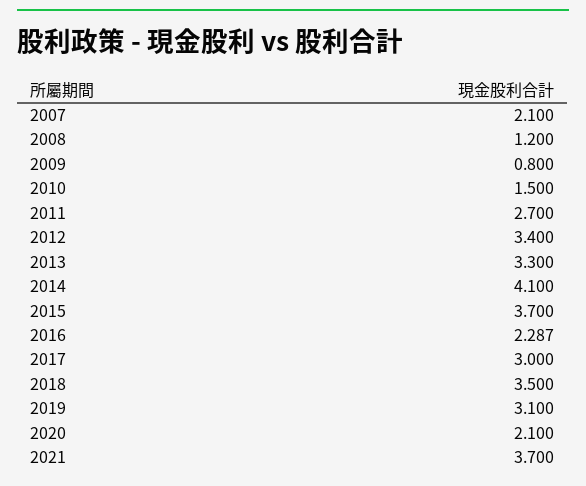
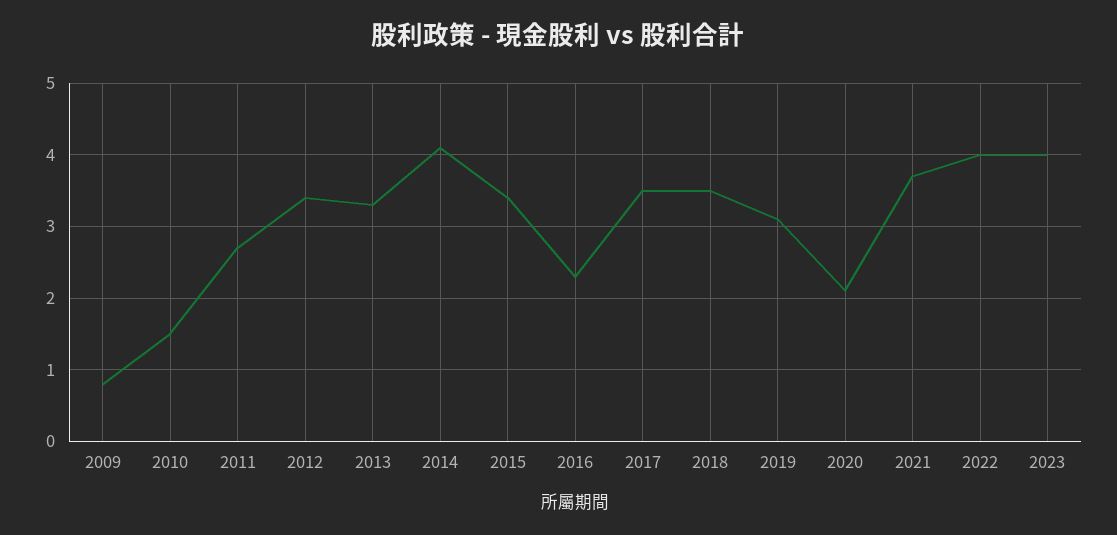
2007: 2.1 -> none
2008: 1.2 -> none
2015: 3.7 -> 3.4
2017: 3 -> 3.5
2022: none -> 4
2023: none -> 4

